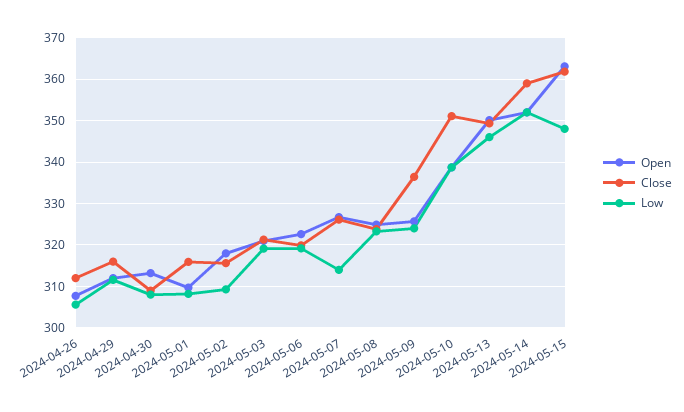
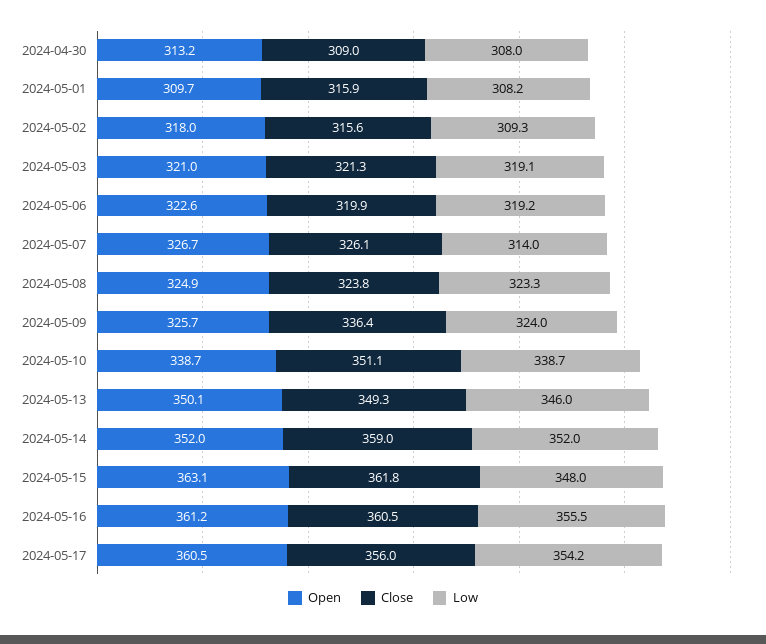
Open, 2024-04-26: 308 -> none
Close, 2024-04-26: 312 -> none
Low, 2024-04-26: 306 -> none
Open, 2024-04-29: 312 -> none
Close, 2024-04-29: 316 -> none
Low, 2024-04-29: 312 -> none
Open, 2024-05-16: none -> 361.2
Close, 2024-05-16: none -> 360.5
Low, 2024-05-16: none -> 355.5
Open, 2024-05-17: none -> 360.5
Close, 2024-05-17: none -> 356
Low, 2024-05-17: none -> 354.2

